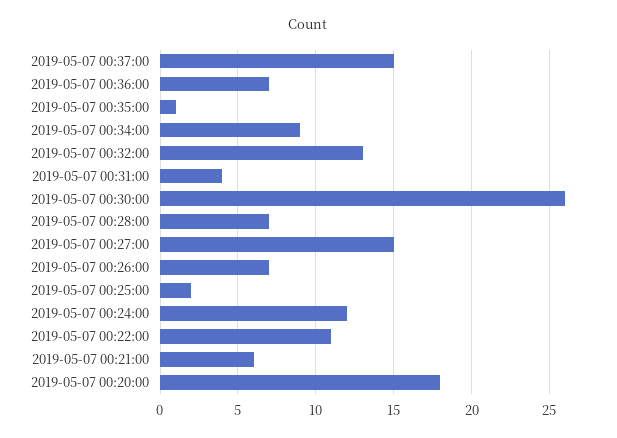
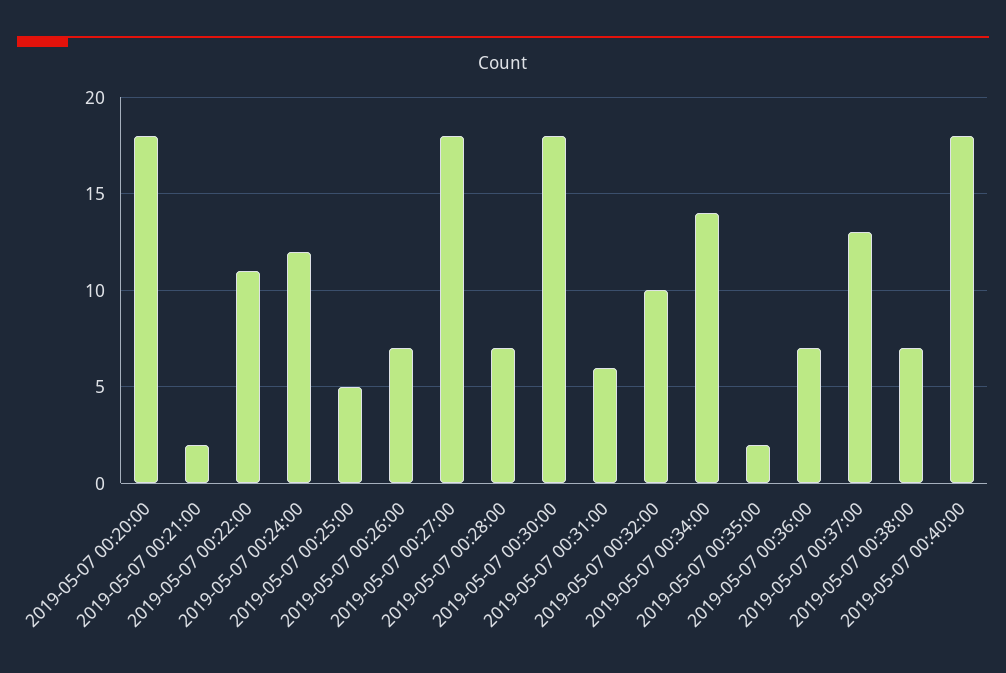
2019-05-07 00:37:00: 15 -> 13
2019-05-07 00:35:00: 1 -> 2
2019-05-07 00:34:00: 9 -> 14
2019-05-07 00:32:00: 13 -> 10
2019-05-07 00:31:00: 4 -> 6
2019-05-07 00:30:00: 26 -> 18
2019-05-07 00:27:00: 15 -> 18
2019-05-07 00:25:00: 2 -> 5
2019-05-07 00:21:00: 6 -> 2
2019-05-07 00:38:00: none -> 7
2019-05-07 00:40:00: none -> 18

